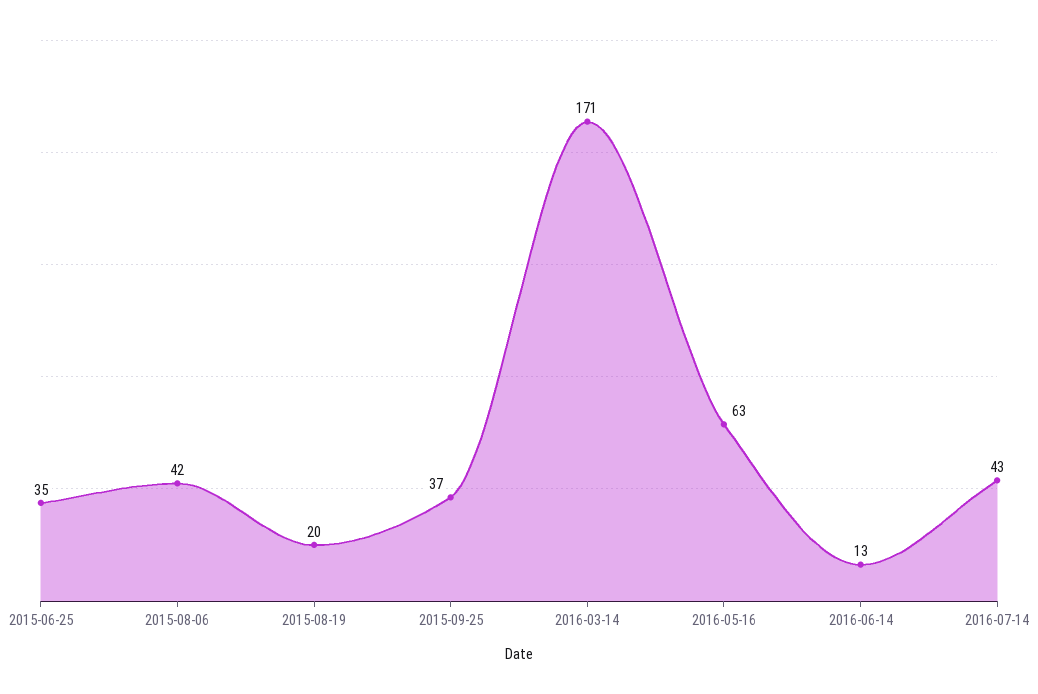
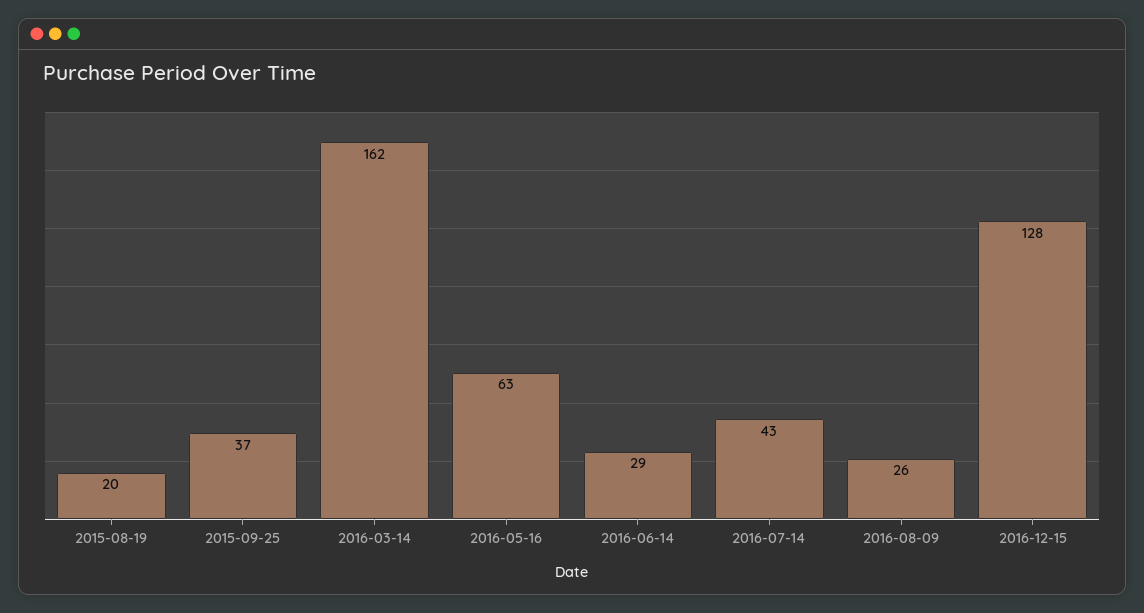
2015-06-25: 35 -> none
2015-08-06: 42 -> none
2016-03-14: 171 -> 162
2016-06-14: 13 -> 29
2016-08-09: none -> 26
2016-12-15: none -> 128

